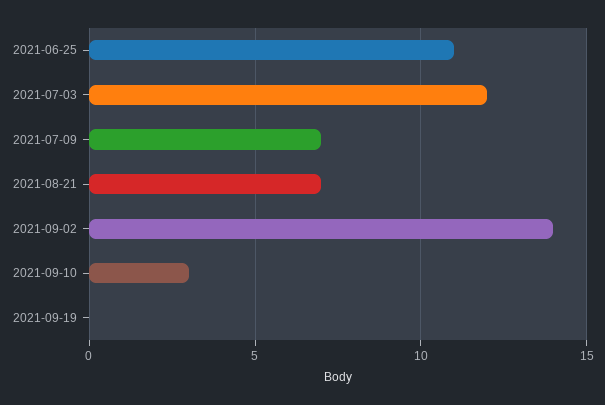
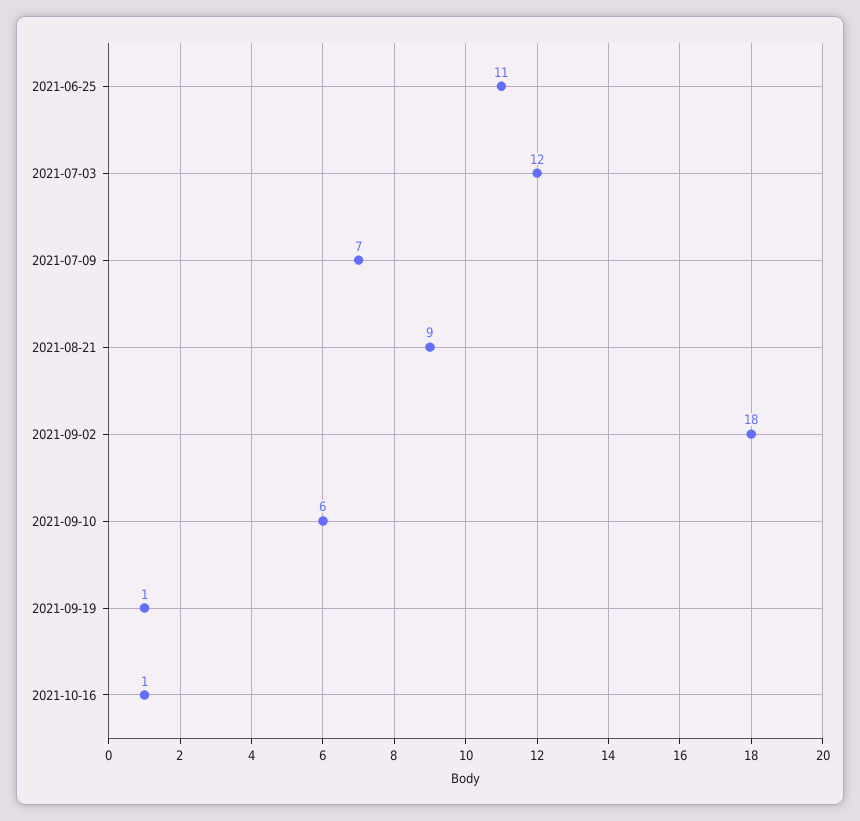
2021-08-21: 7 -> 9
2021-09-02: 14 -> 18
2021-09-10: 3 -> 6
2021-09-19: 0 -> 1
2021-10-16: none -> 1

